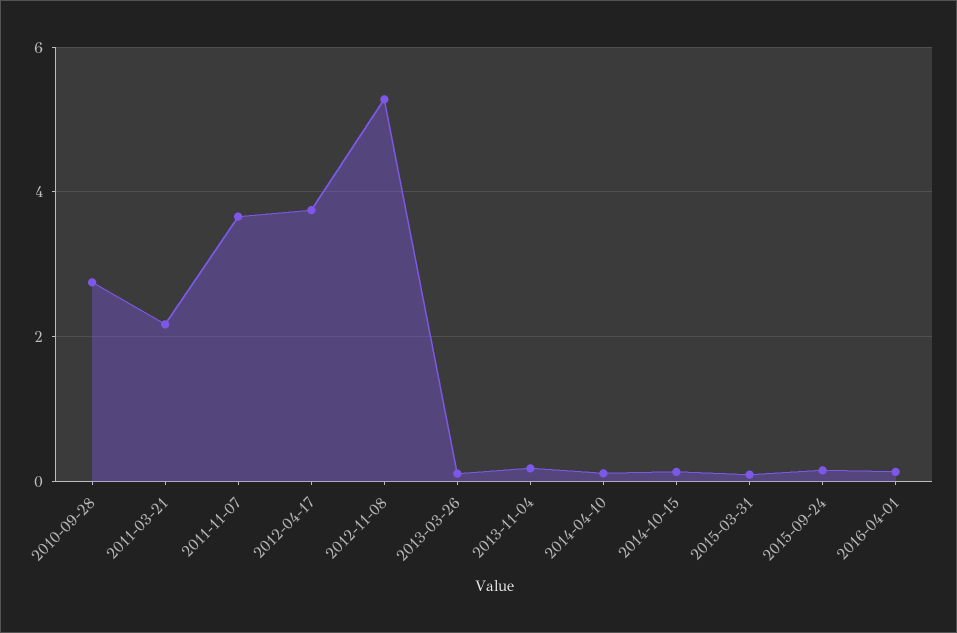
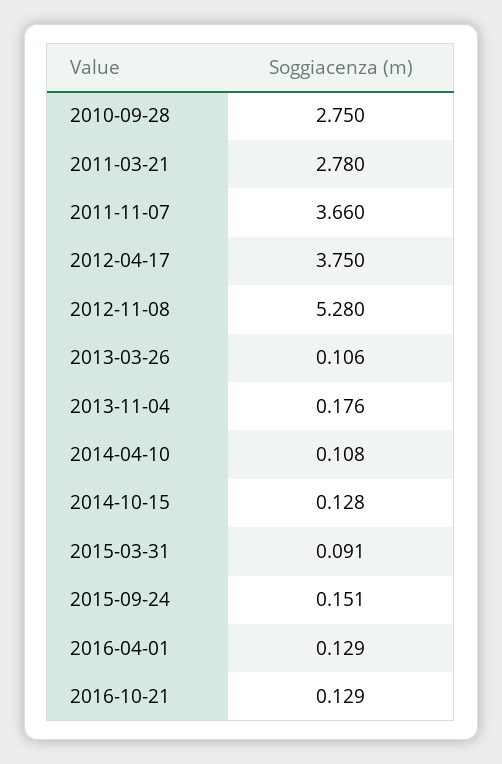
2011-03-21: 2.2 -> 2.78
2016-10-21: none -> 0.129

